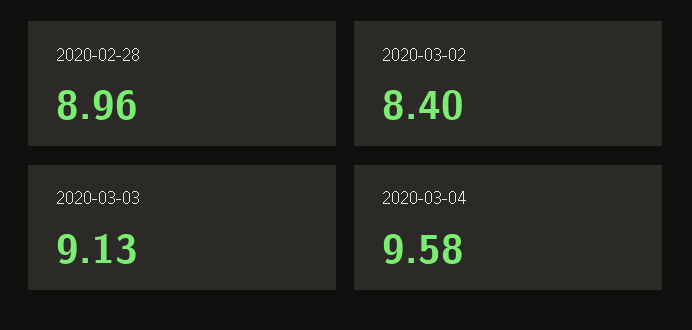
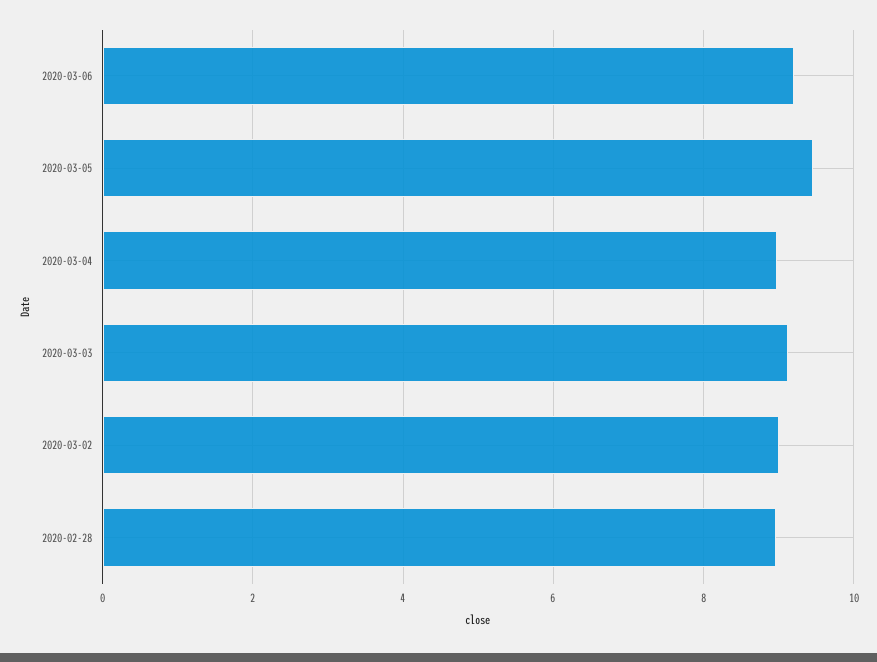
2020-03-02: 8.4 -> 9
2020-03-04: 9.58 -> 9
2020-03-06: none -> 9.2
2020-03-05: none -> 9.4

